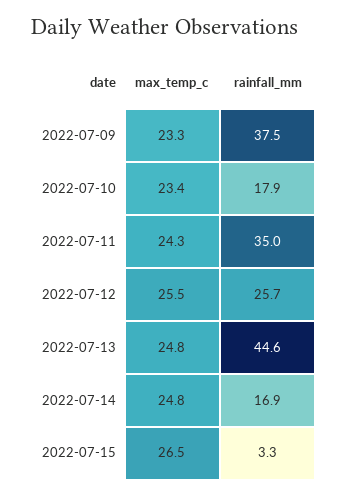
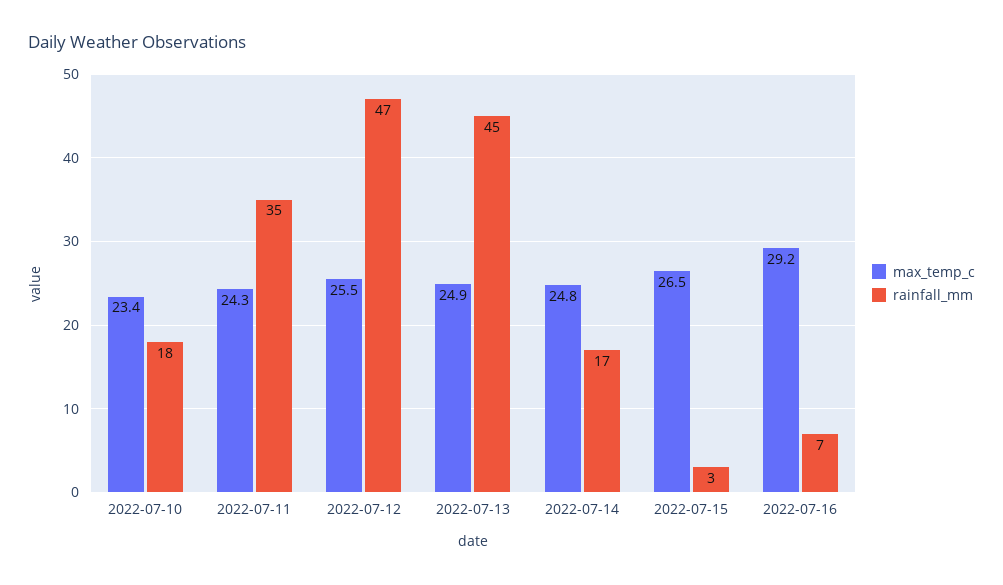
max_temp_c, 2022-07-09: 23.3 -> none
rainfall_mm, 2022-07-09: 37.5 -> none
rainfall_mm, 2022-07-12: 25.7 -> 47
max_temp_c, 2022-07-13: 24.8 -> 24.9
max_temp_c, 2022-07-16: none -> 29.2
rainfall_mm, 2022-07-16: none -> 7

